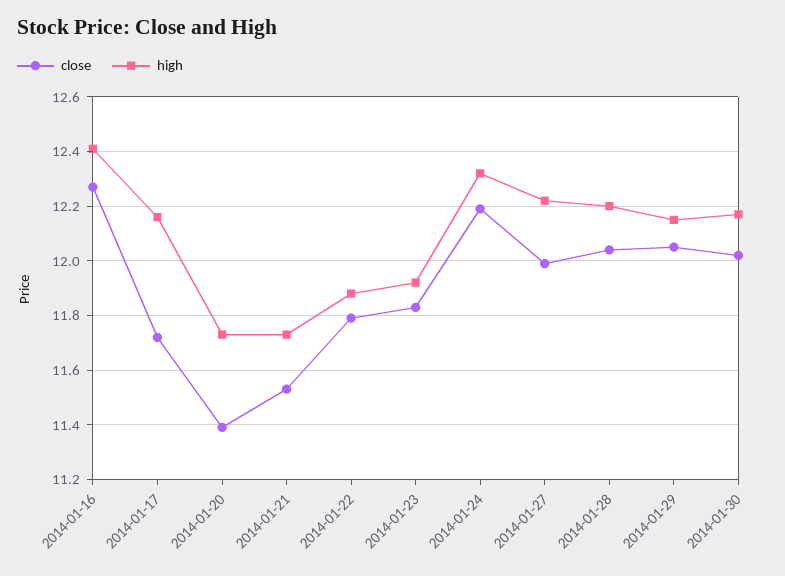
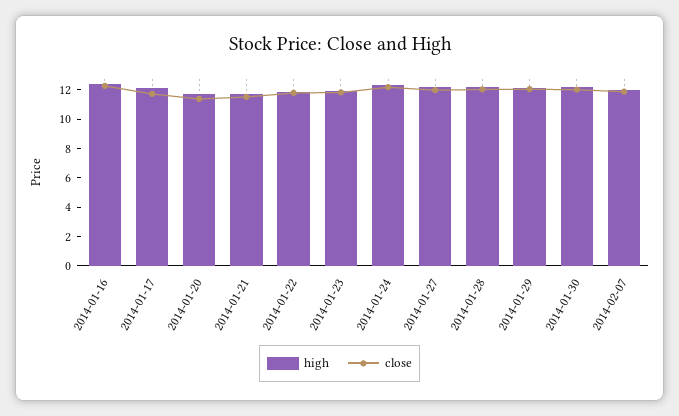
high, 2014-02-07: none -> 12
close, 2014-02-07: none -> 12

